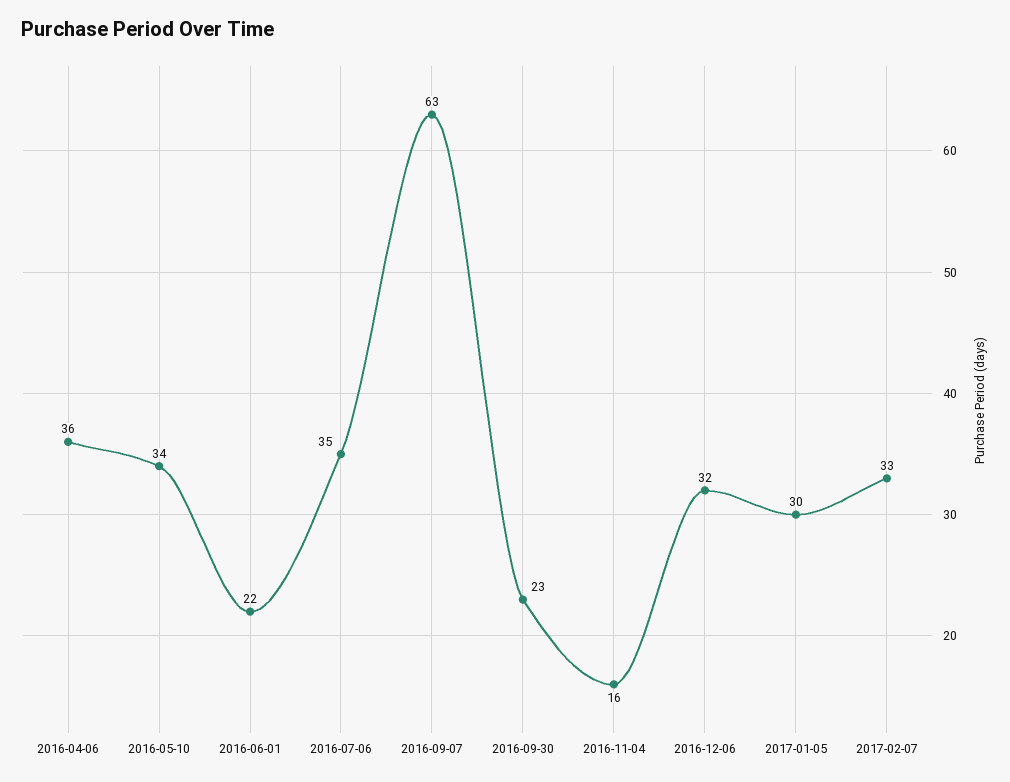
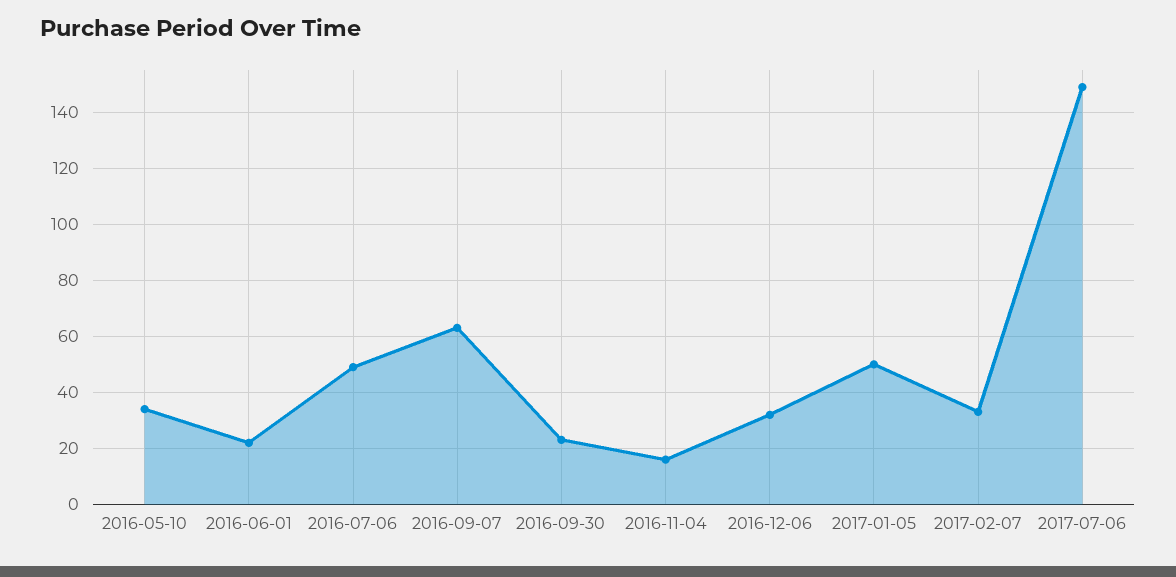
2016-04-06: 36 -> none
2016-07-06: 35 -> 50
2017-01-05: 30 -> 50
2017-07-06: none -> 150

